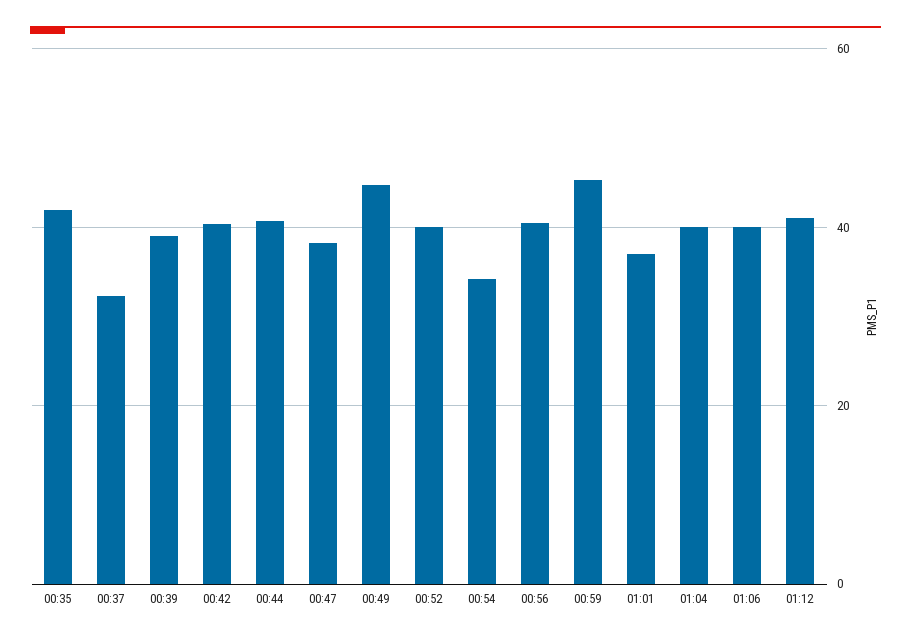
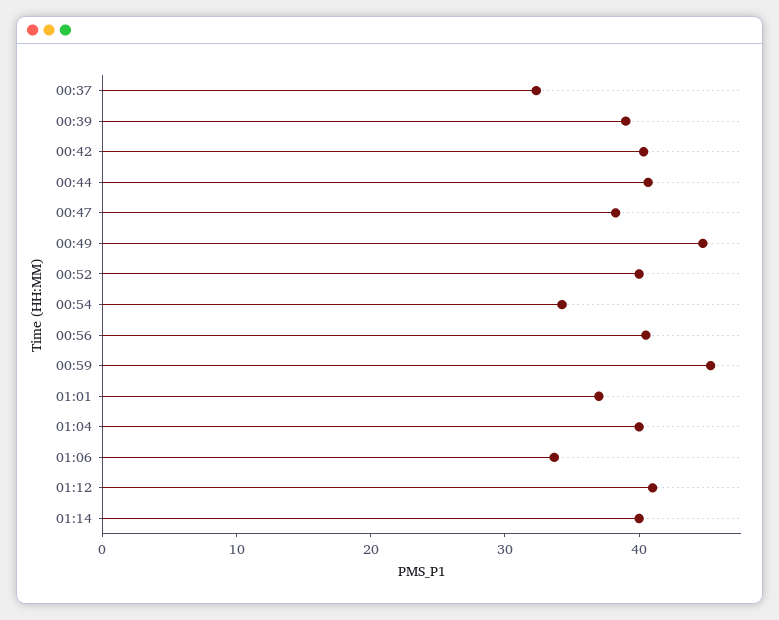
00:35: 42 -> none
01:06: 40 -> 34
01:14: none -> 40

